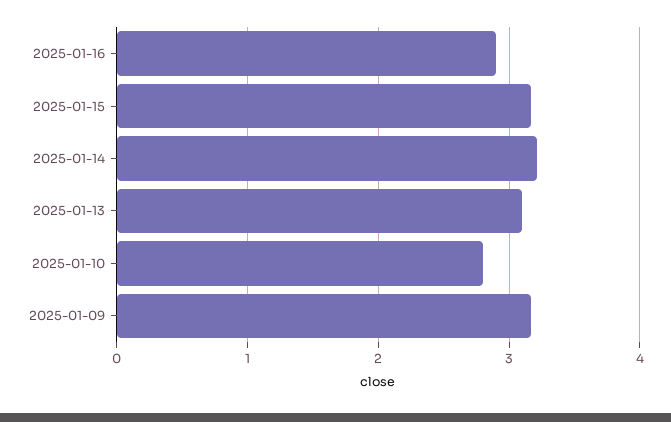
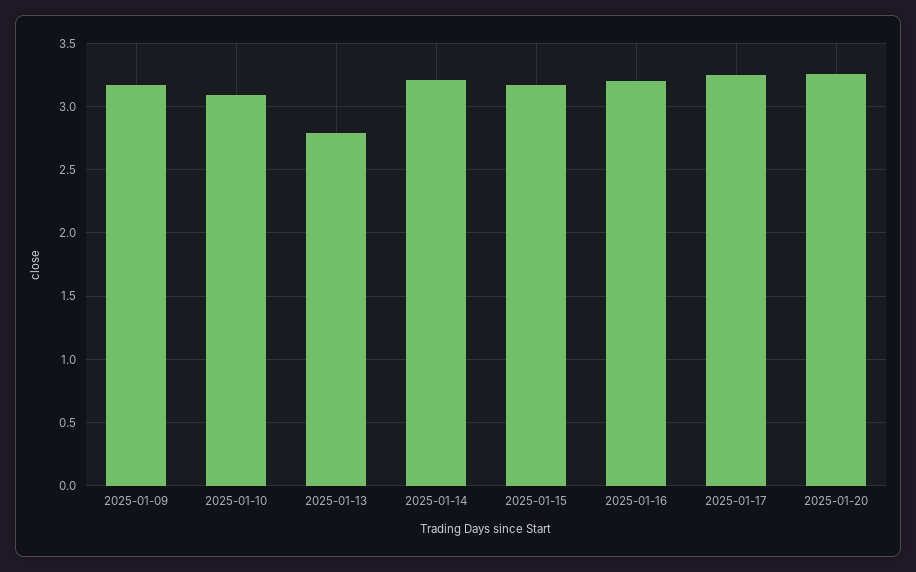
2025-01-16: 2.9 -> 3.2
2025-01-13: 3.1 -> 2.8
2025-01-10: 2.8 -> 3.1
2025-01-17: none -> 3.25
2025-01-20: none -> 3.25

